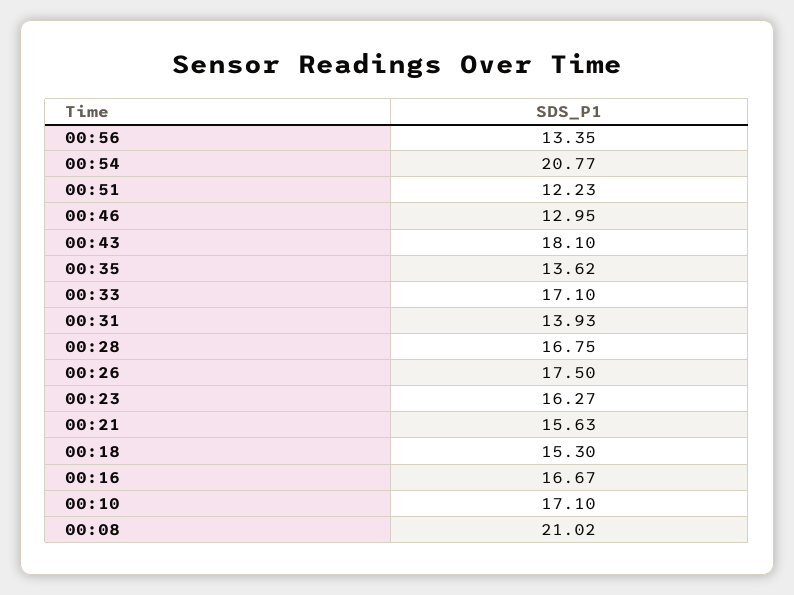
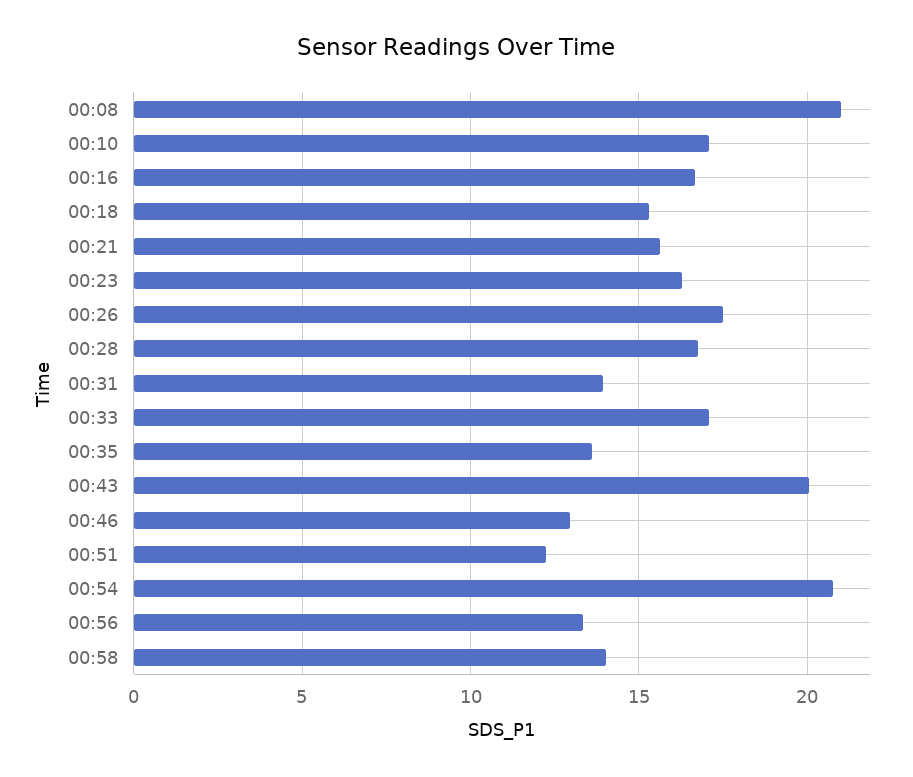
00:43: 18.1 -> 20
00:58: none -> 14

